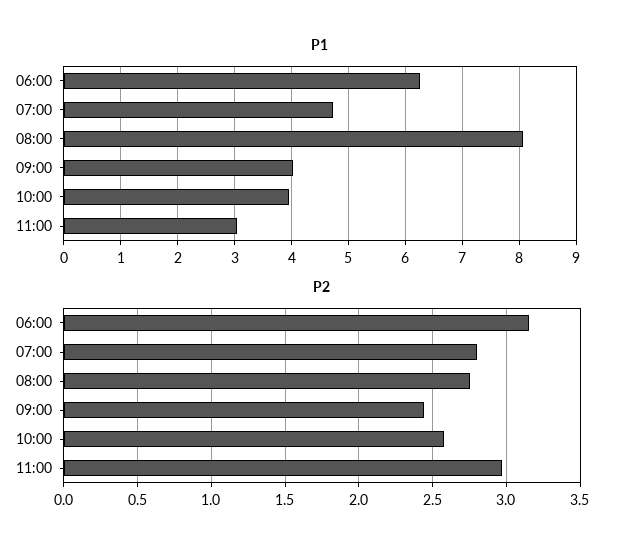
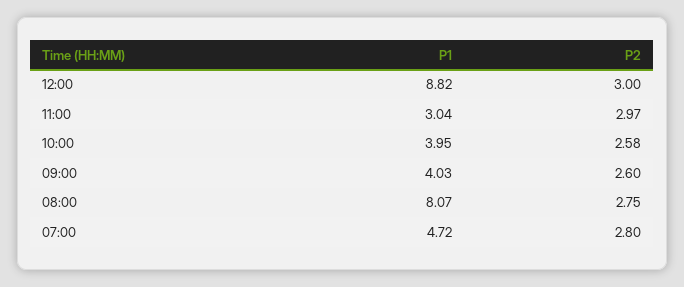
P1, 06:00: 6.2 -> none
P2, 06:00: 3.15 -> none
P2, 09:00: 2.45 -> 2.6
P1, 12:00: none -> 8.82
P2, 12:00: none -> 3

